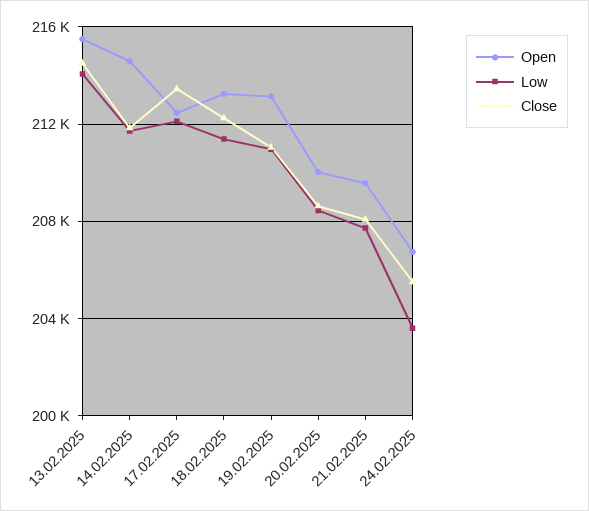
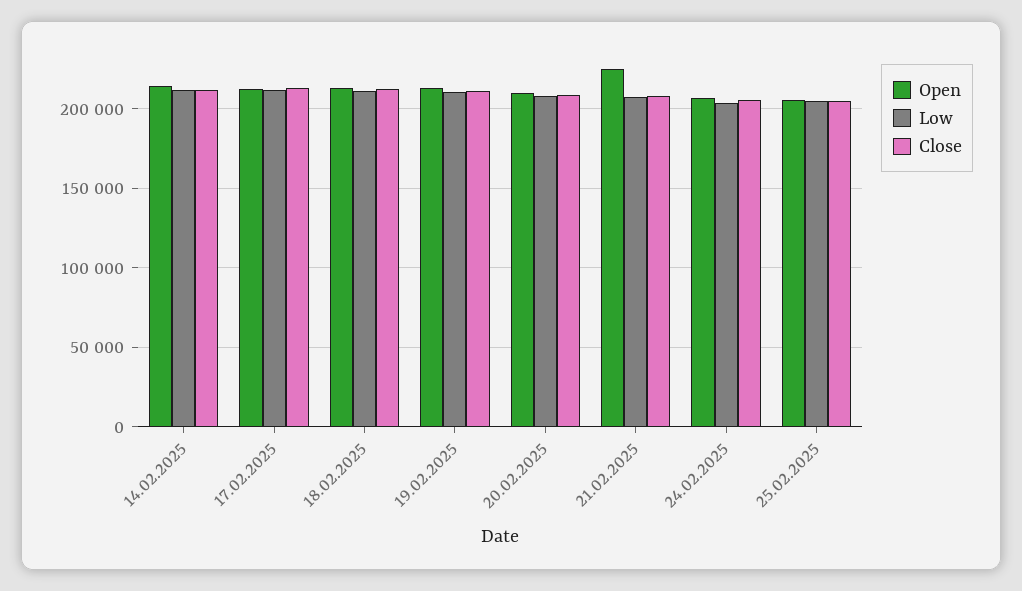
Open, 13.02.2025: 215500 -> none
Low, 13.02.2025: 214000 -> none
Close, 13.02.2025: 214500 -> none
Open, 21.02.2025: 209500 -> 225000
Open, 25.02.2025: none -> 205000
Low, 25.02.2025: none -> 205000
Close, 25.02.2025: none -> 205000

